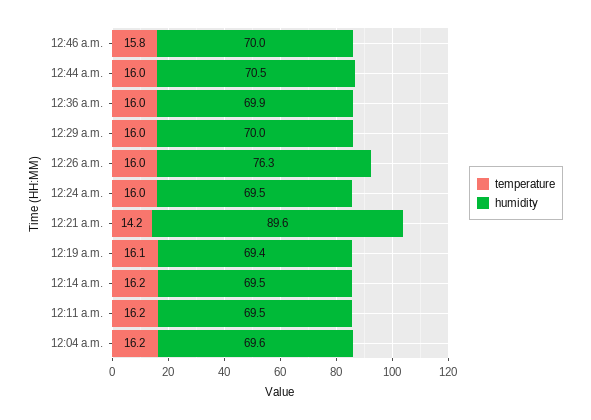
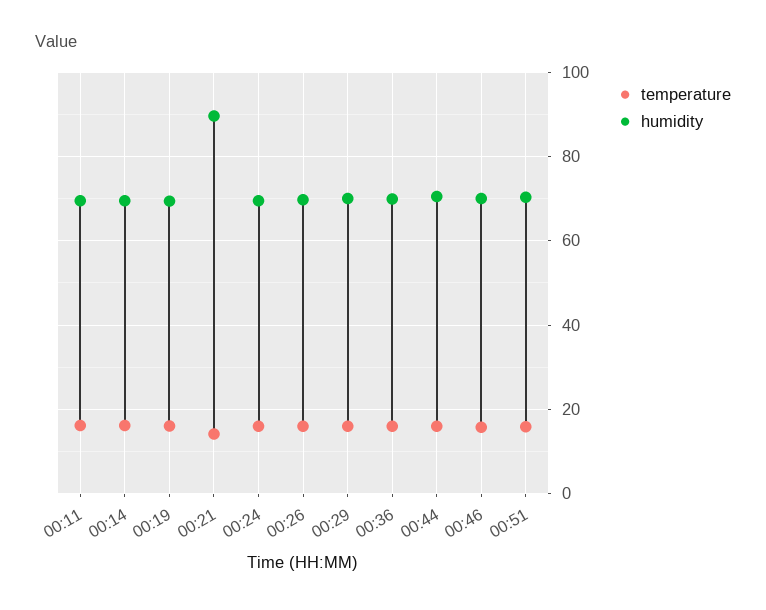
humidity, 12:26 a.m.: 76.3 -> 70
temperature, 12:04 a.m.: 16.2 -> none
humidity, 12:04 a.m.: 69.6 -> none
temperature, 00:51: none -> 16
humidity, 00:51: none -> 70

